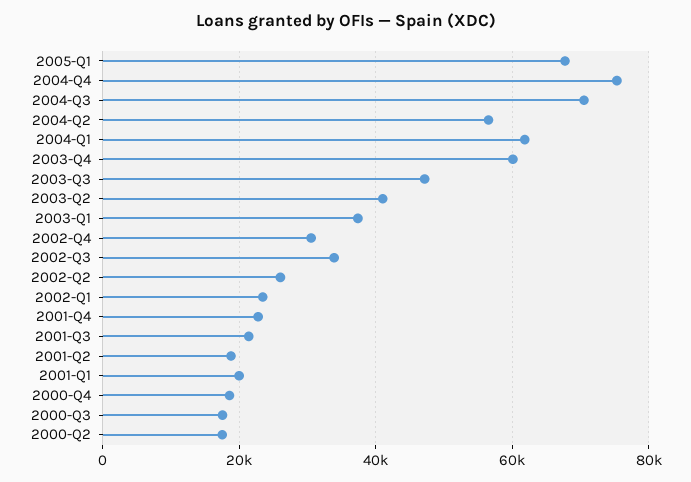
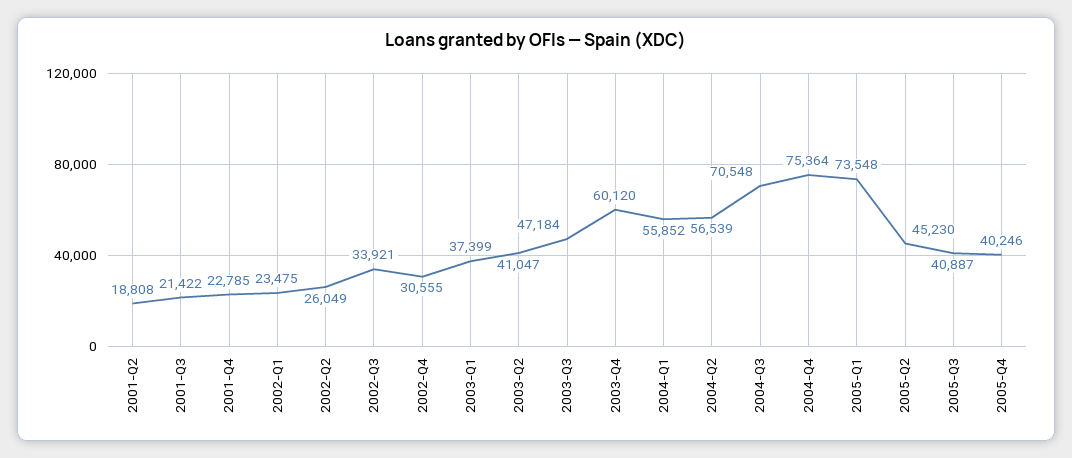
2005-Q1: 68000 -> 73548
2004-Q1: 62000 -> 55852
2001-Q1: 20000 -> none
2000-Q4: 18000 -> none
2000-Q3: 18000 -> none
2000-Q2: 18000 -> none
2005-Q2: none -> 45230
2005-Q3: none -> 40887
2005-Q4: none -> 40246

